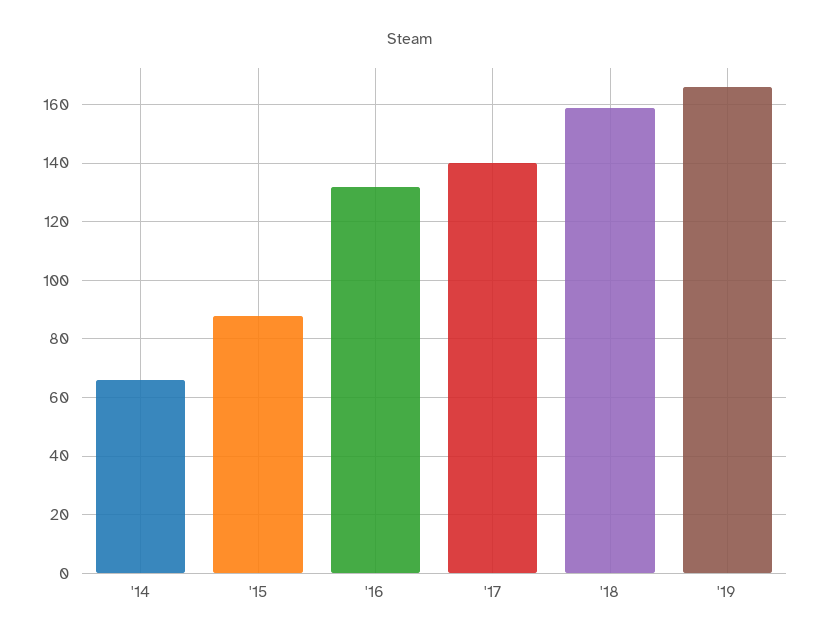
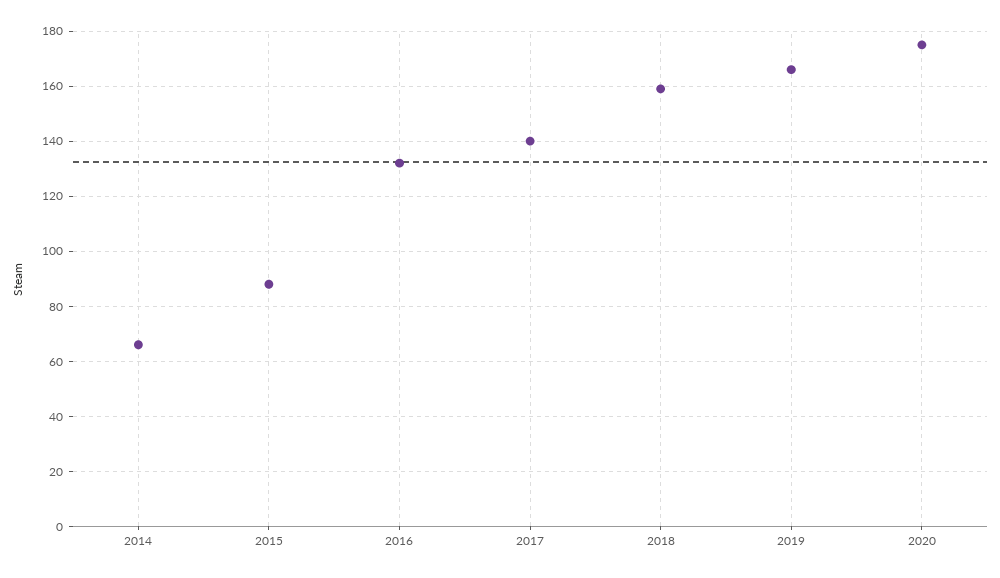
2020: none -> 175

